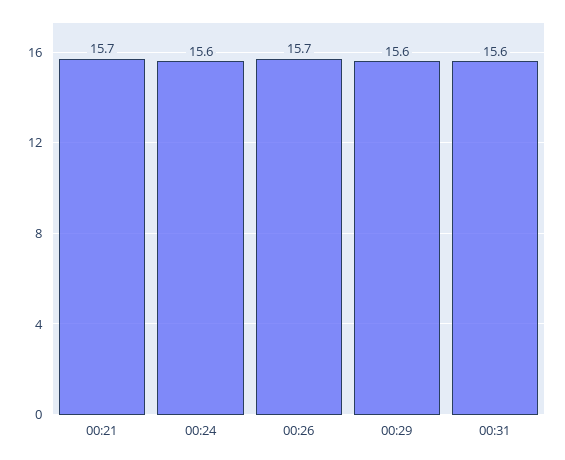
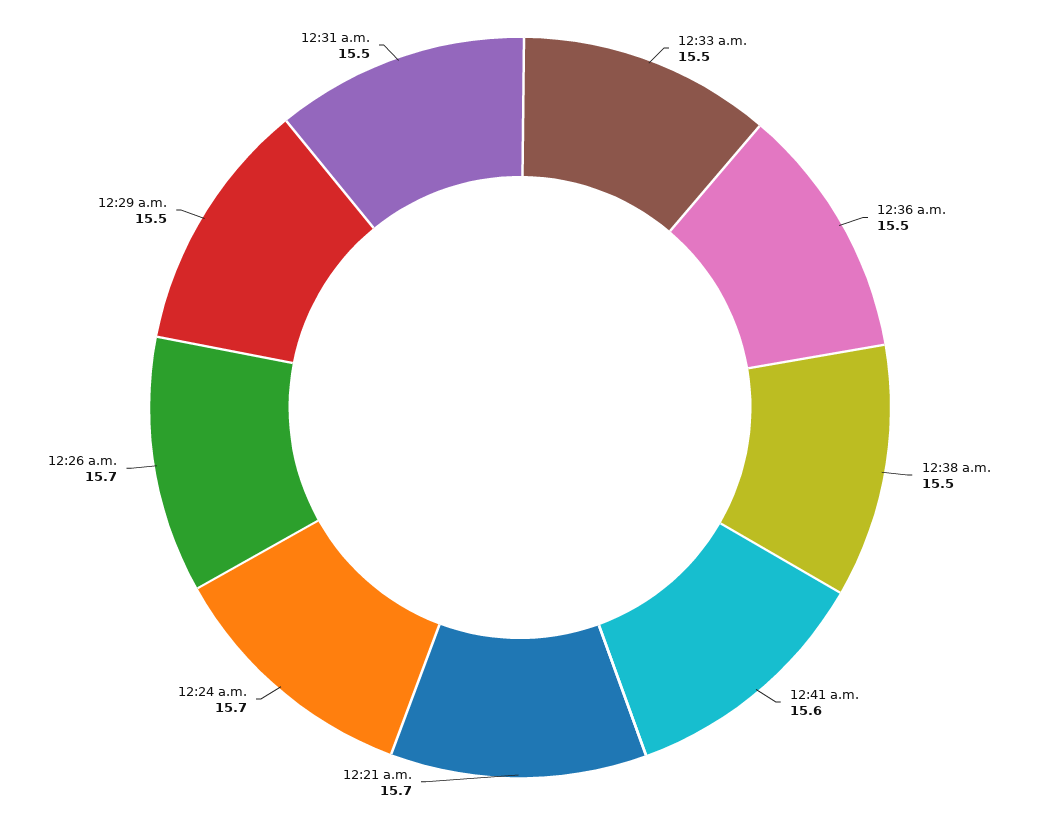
00:24: 15.6 -> 15.7
00:29: 15.6 -> 15.5
00:31: 15.6 -> 15.5
12:33 a.m.: none -> 15.5
12:36 a.m.: none -> 15.5
12:38 a.m.: none -> 15.5
12:41 a.m.: none -> 15.6

